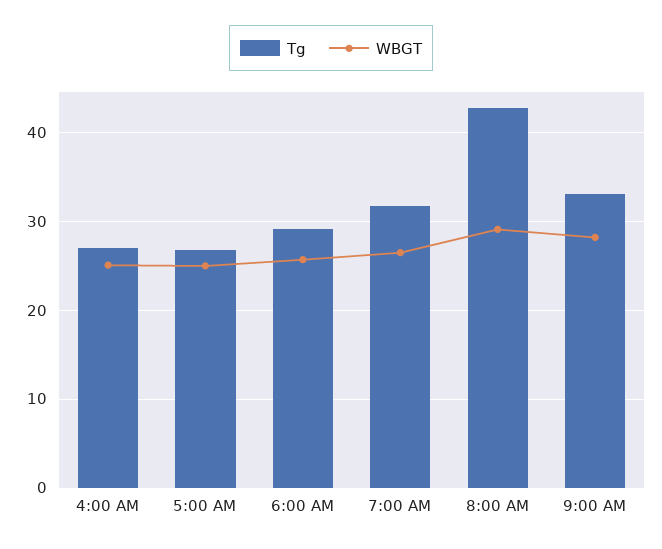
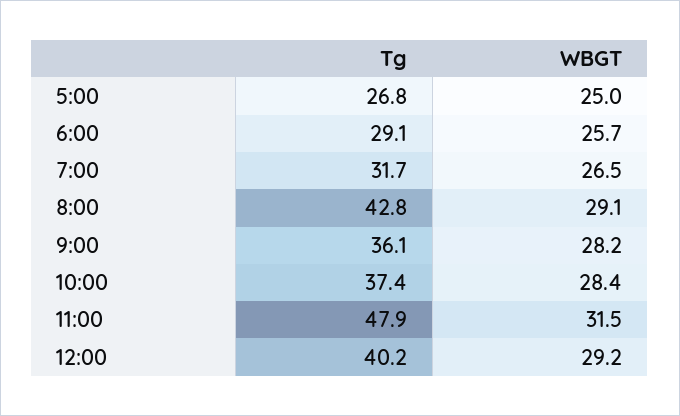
Tg, 4:00 AM: 27 -> none
WBGT, 4:00 AM: 25 -> none
Tg, 9:00 AM: 33 -> 36.1
Tg, 10:00: none -> 37.4
WBGT, 10:00: none -> 28.4
Tg, 11:00: none -> 47.9
WBGT, 11:00: none -> 31.5
Tg, 12:00: none -> 40.2
WBGT, 12:00: none -> 29.2

